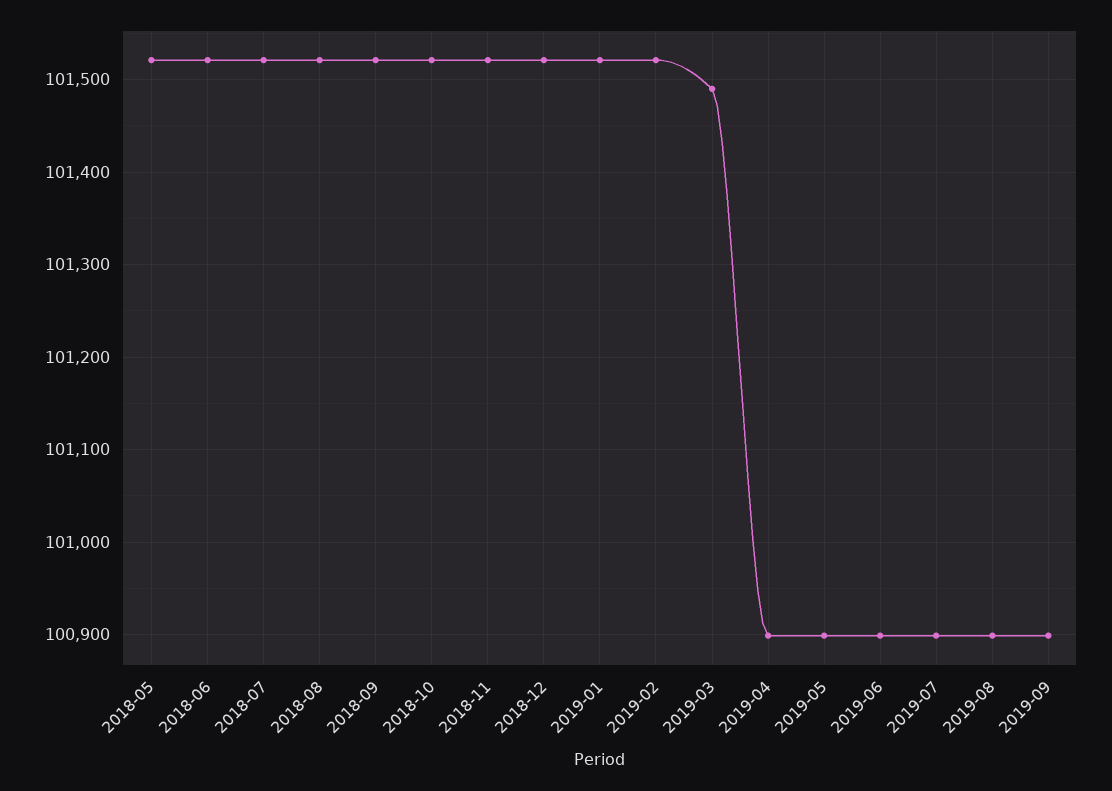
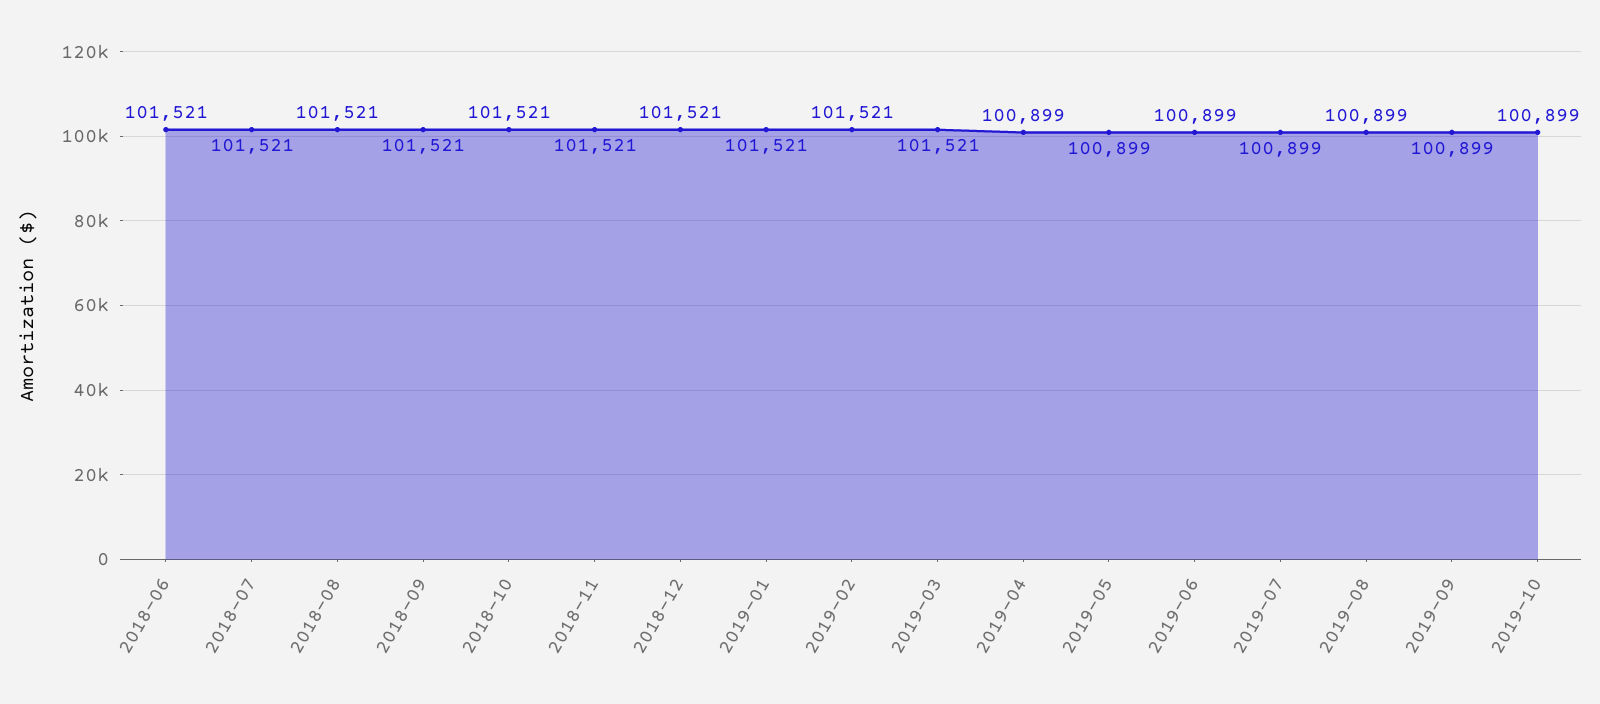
2018-05: 101520 -> none
2019-03: 101490 -> 101521
2019-10: none -> 100899

